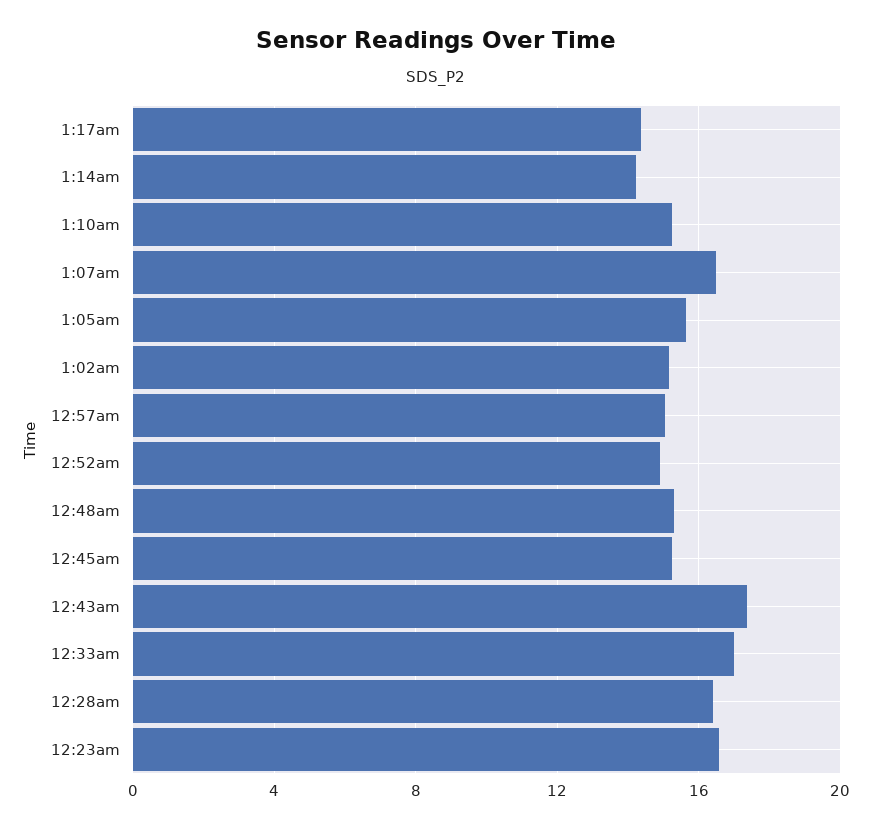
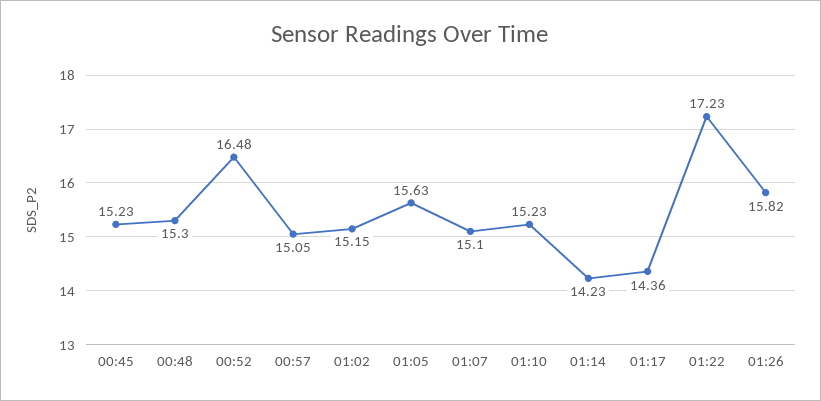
1:07am: 16.5 -> 15.1
12:52am: 15 -> 16.48
12:43am: 17.5 -> none
12:33am: 17 -> none
12:28am: 16.5 -> none
12:23am: 16.5 -> none
01:22: none -> 17.23
01:26: none -> 15.82

